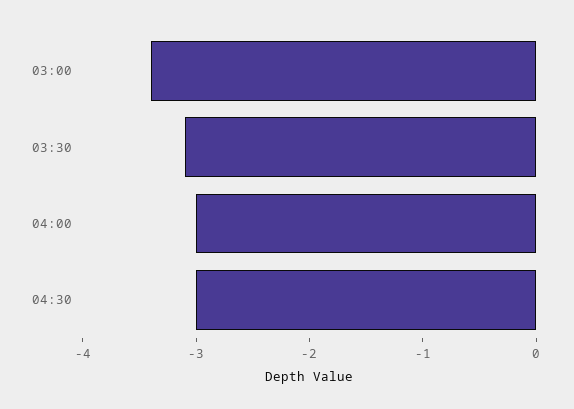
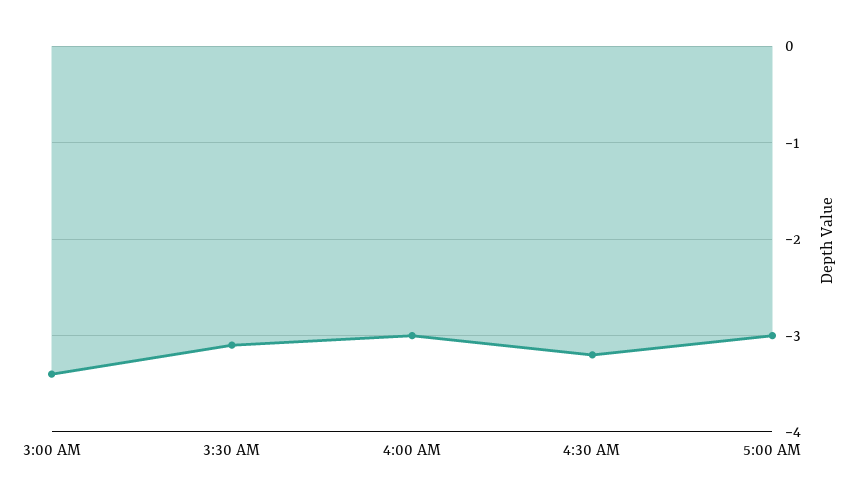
04:30: -3 -> -3.2
5:00 AM: none -> -3

